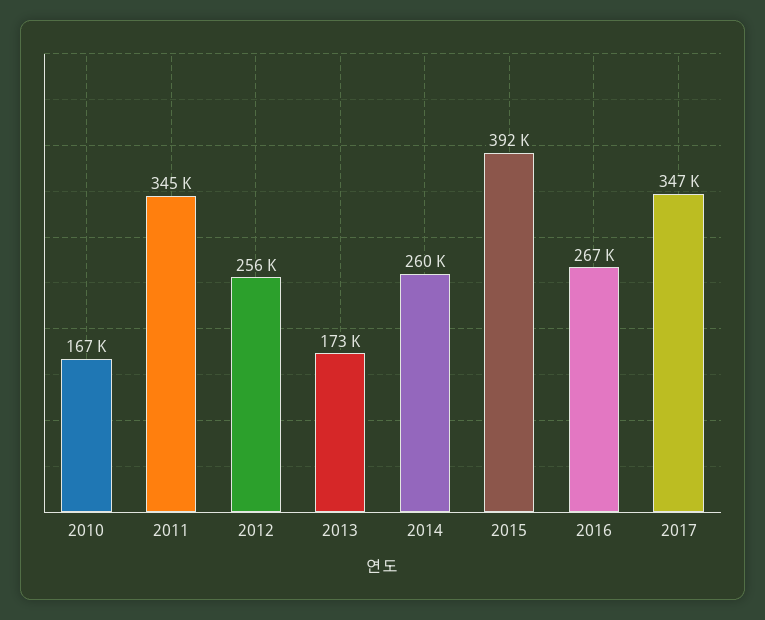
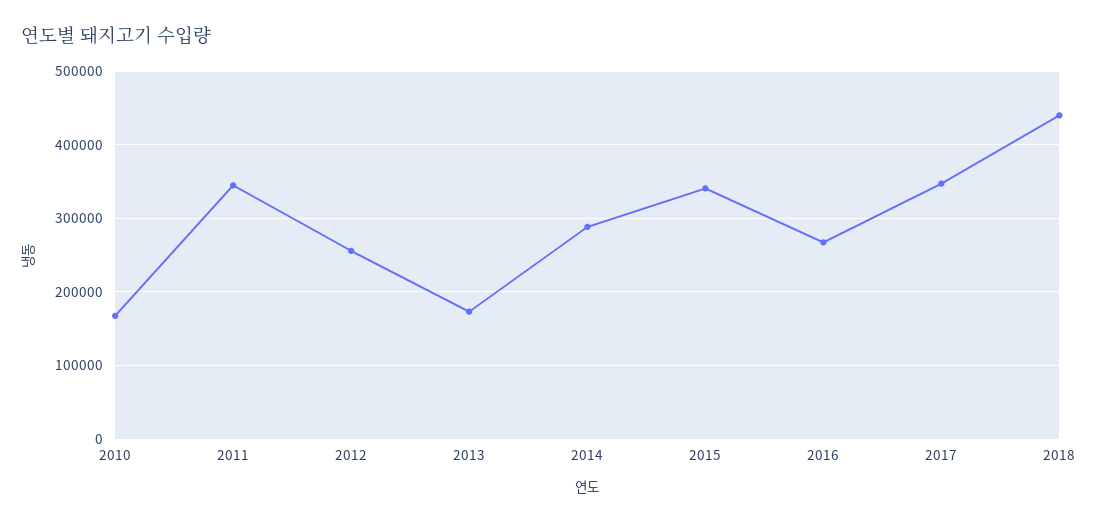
2014: 260000 -> 290000
2015: 392000 -> 340000
2018: none -> 440000

